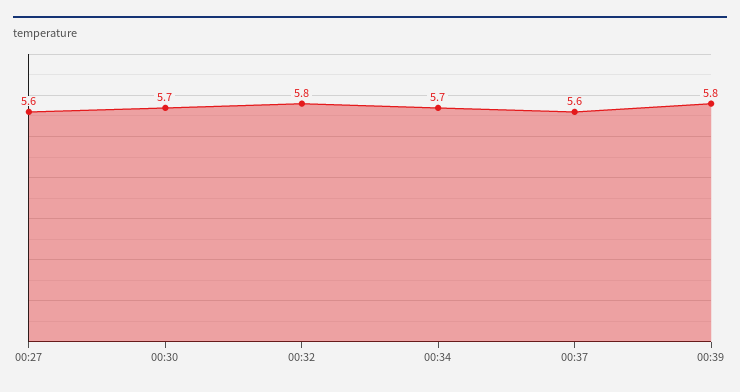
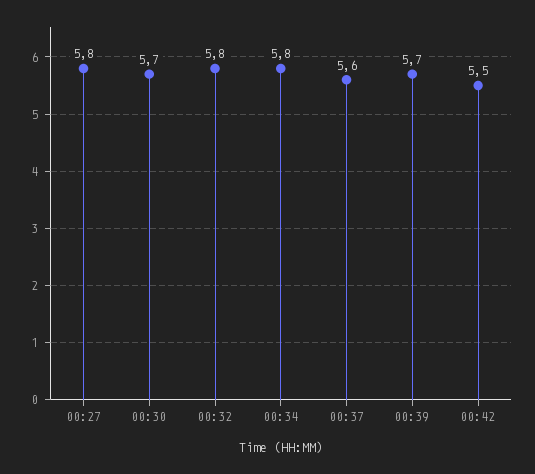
00:27: 5.6 -> 5.8
00:34: 5.7 -> 5.8
00:39: 5.8 -> 5.7
00:42: none -> 5.5

